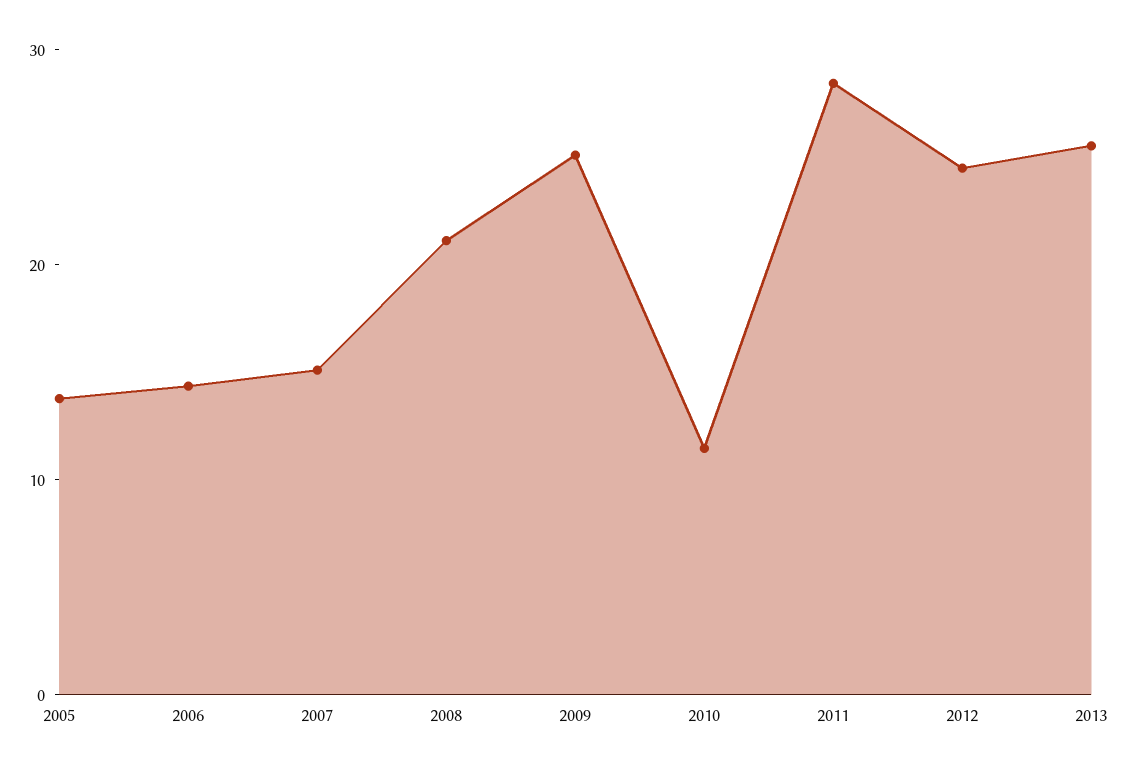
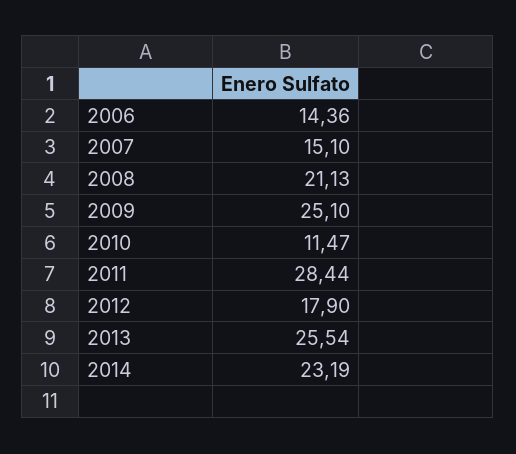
2005: 14 -> none
2012: 24 -> 17.9
2014: none -> 23.19

